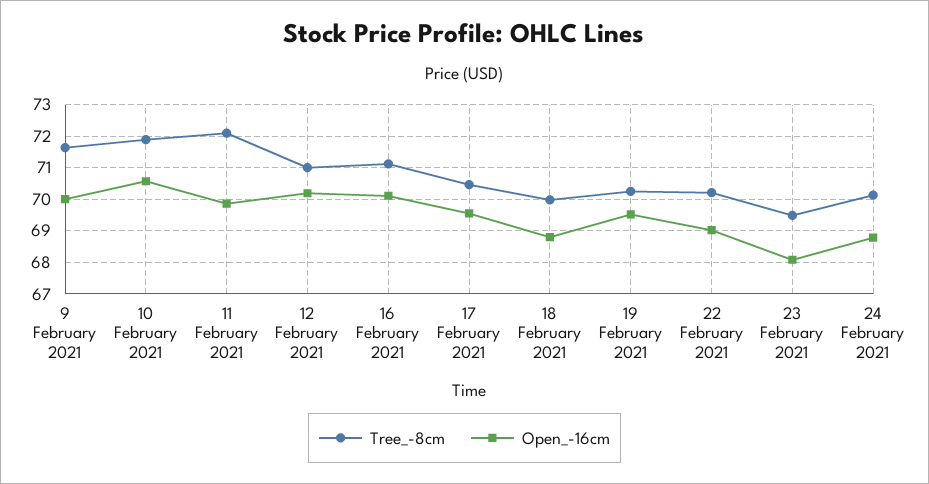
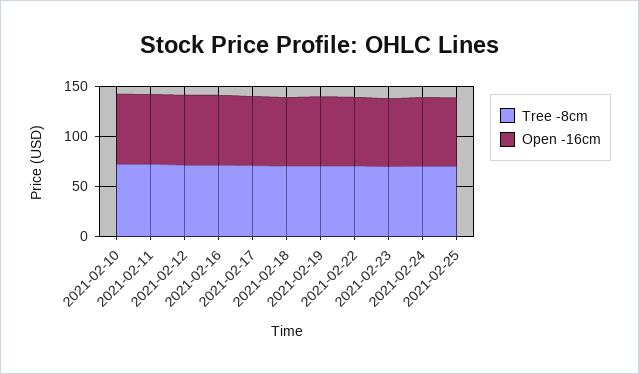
Tree_-8cm, 9 February 2021: 71.6 -> none
Open_-16cm, 9 February 2021: 70 -> none
Tree_-8cm, 2021-02-25: none -> 70
Open_-16cm, 2021-02-25: none -> 70

